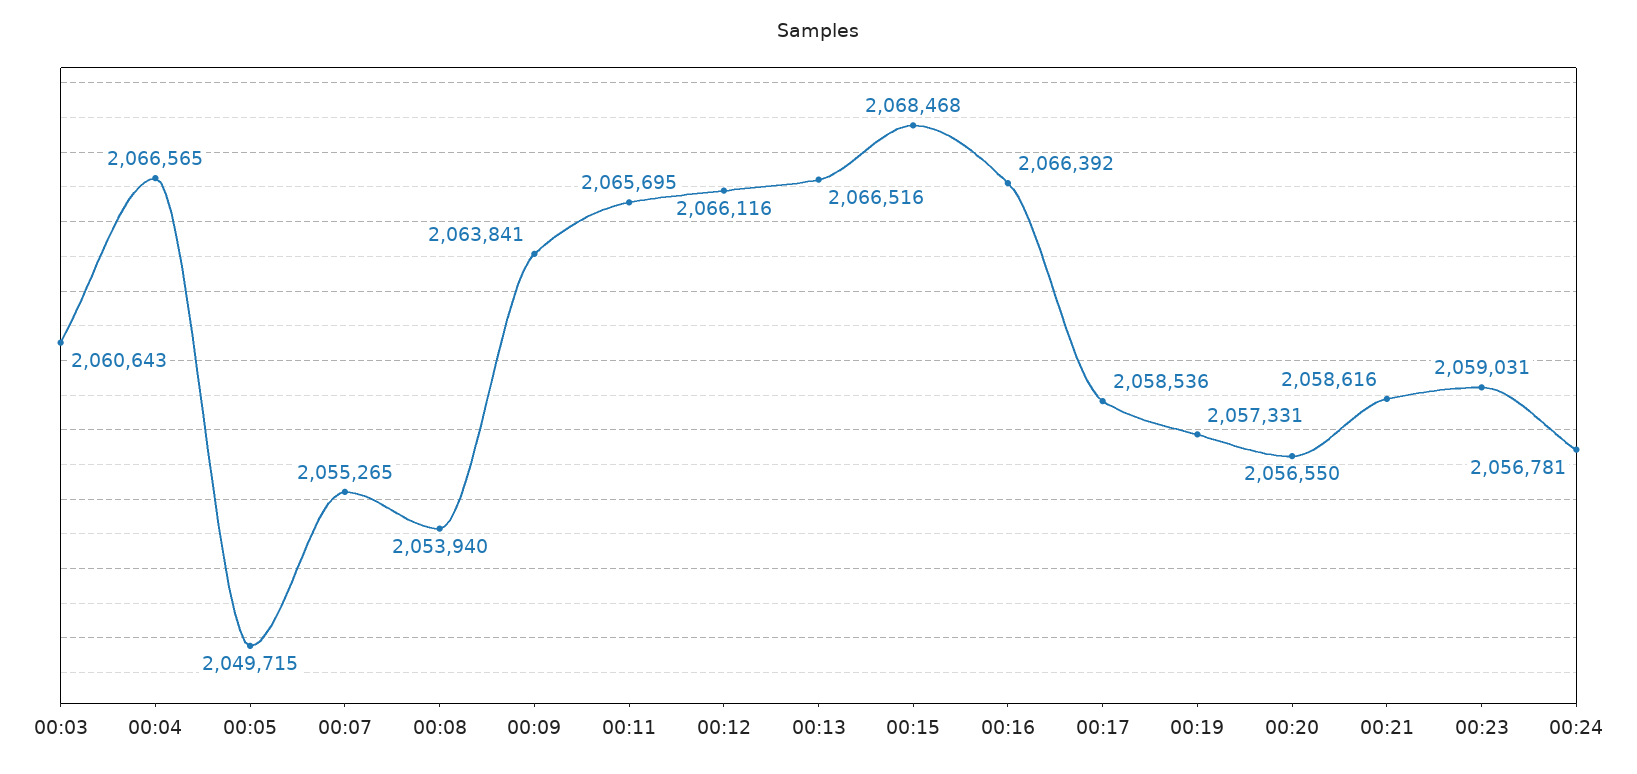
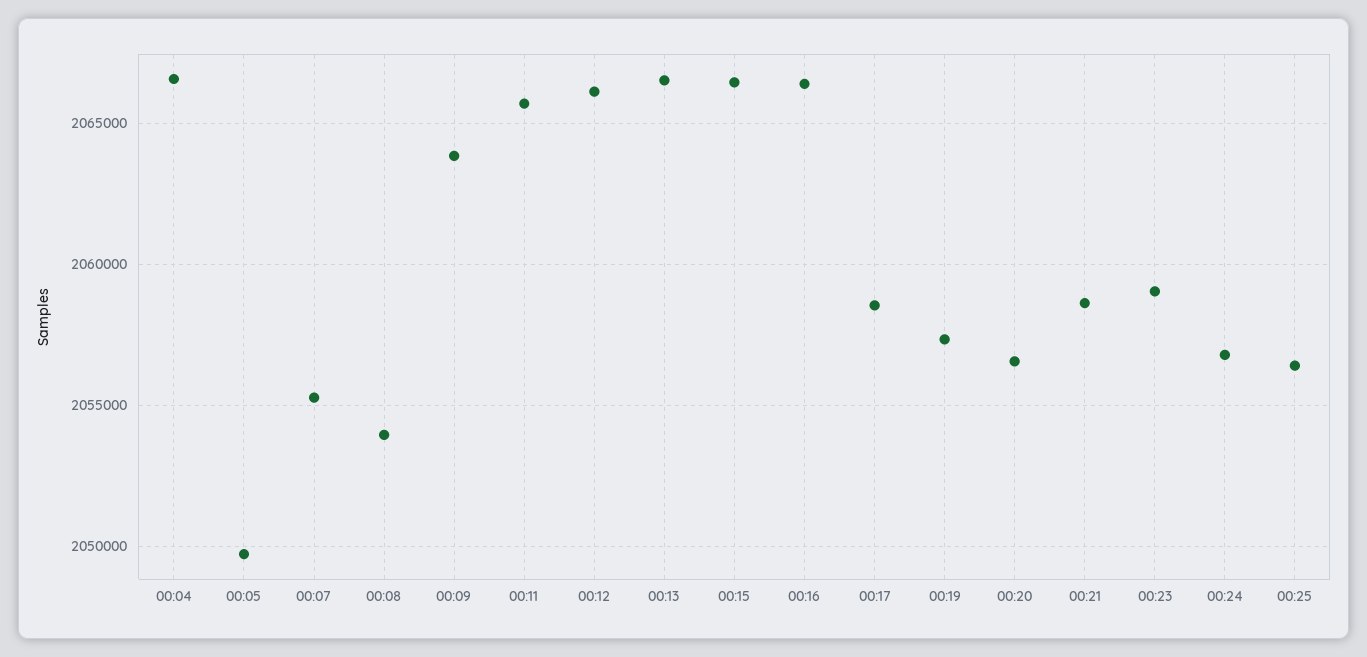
00:03: 2060643 -> none
00:15: 2068468 -> 2066500
00:25: none -> 2056500

